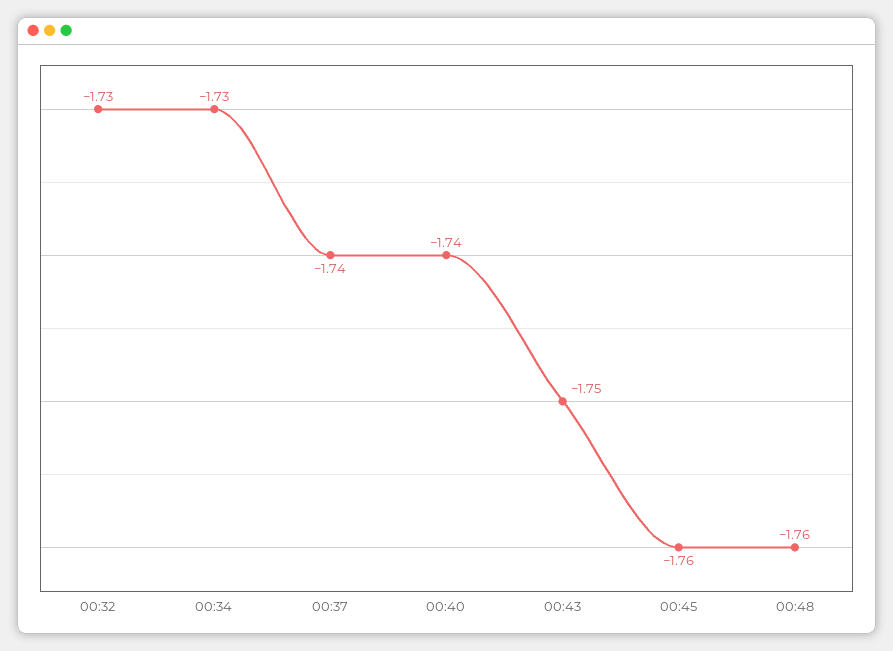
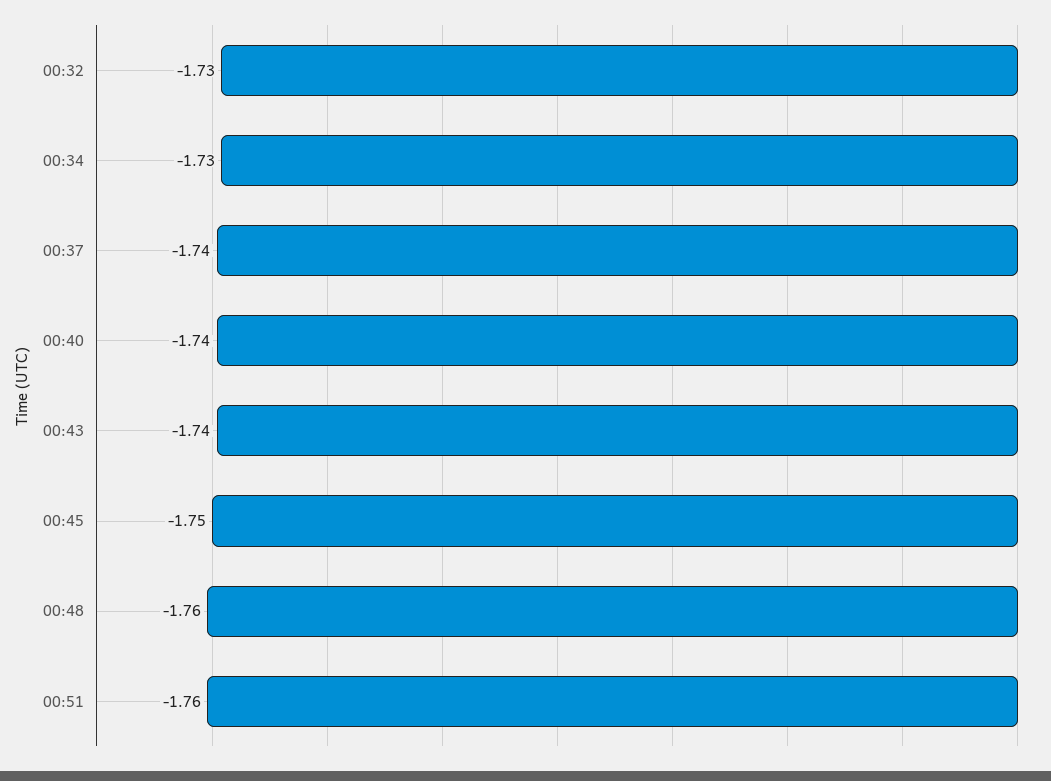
00:43: -1.75 -> -1.74
00:45: -1.76 -> -1.75
00:51: none -> -1.76

